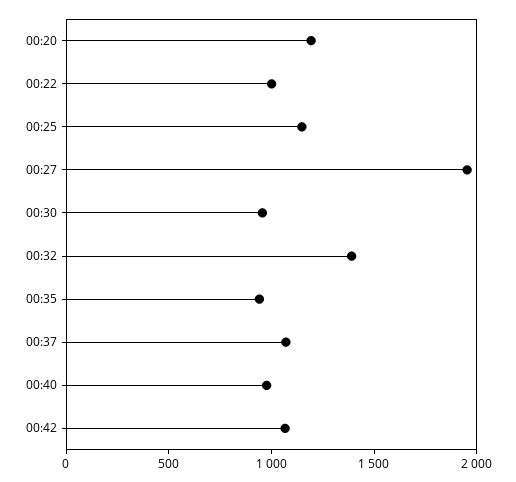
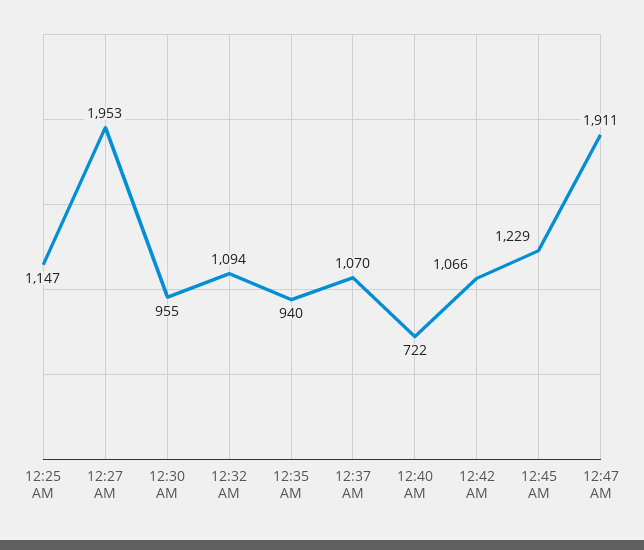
00:20: 1200 -> none
00:22: 1000 -> none
00:32: 1400 -> 1094
00:40: 1000 -> 722
12:45 AM: none -> 1229
12:47 AM: none -> 1911

